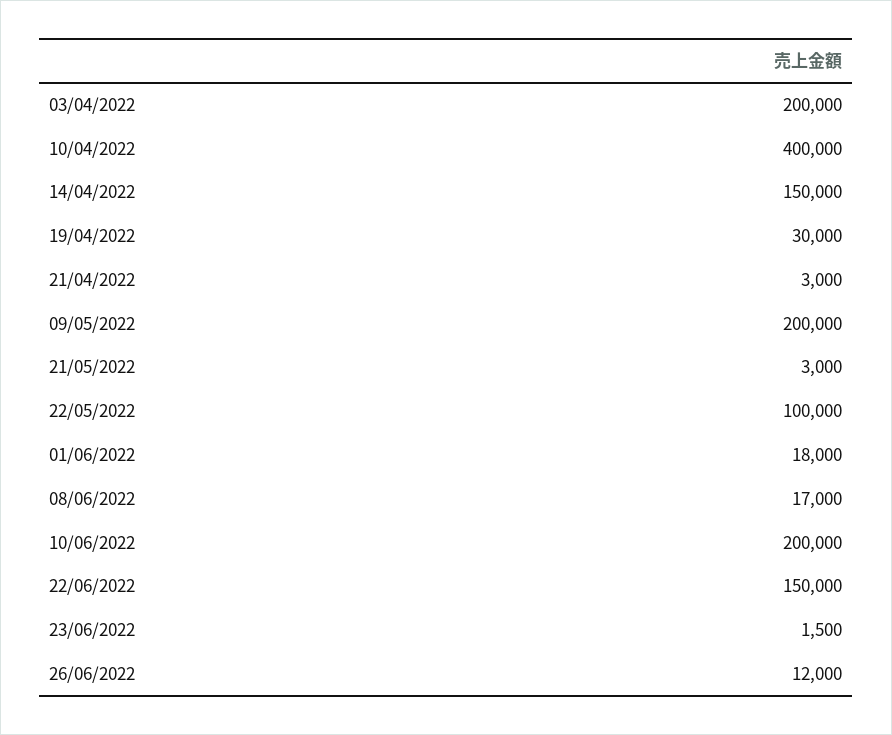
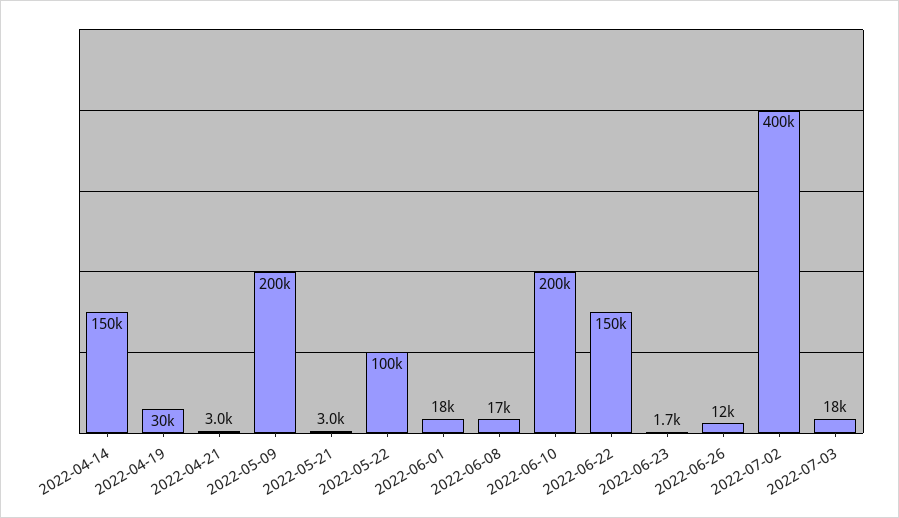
03/04/2022: 200000 -> none
10/04/2022: 400000 -> none
23/06/2022: 1500 -> 1700
2022-07-02: none -> 400000
2022-07-03: none -> 18000

